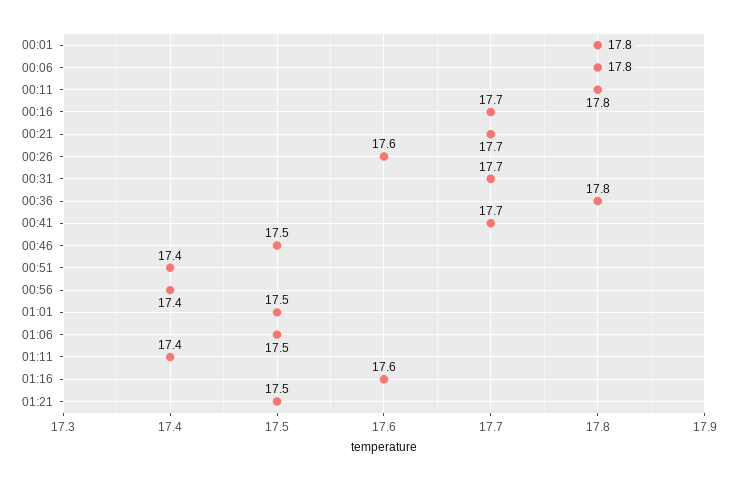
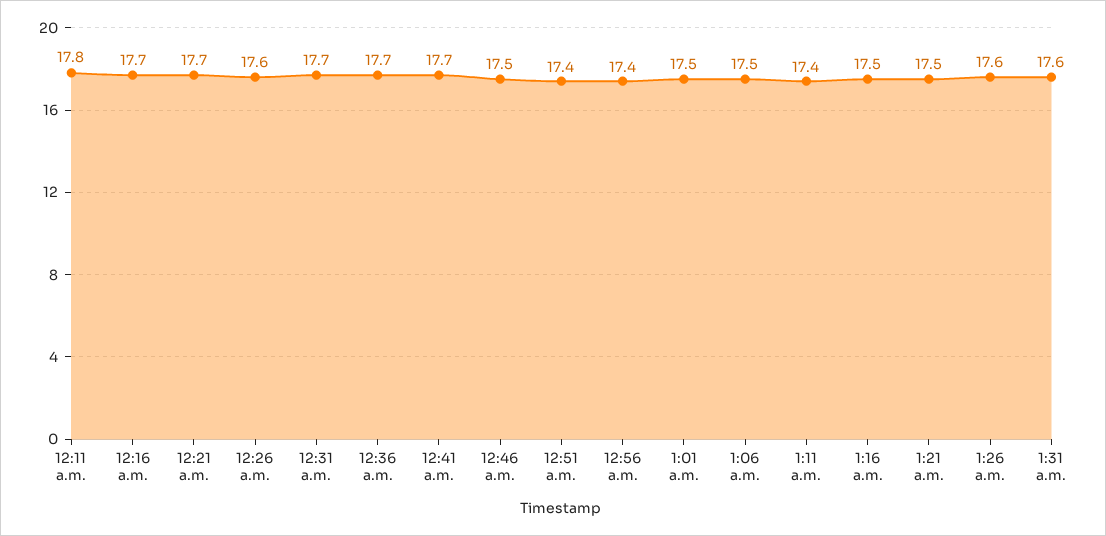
00:01: 17.8 -> none
00:06: 17.8 -> none
00:36: 17.8 -> 17.7
01:16: 17.6 -> 17.5
1:26 a.m.: none -> 17.6
1:31 a.m.: none -> 17.6

